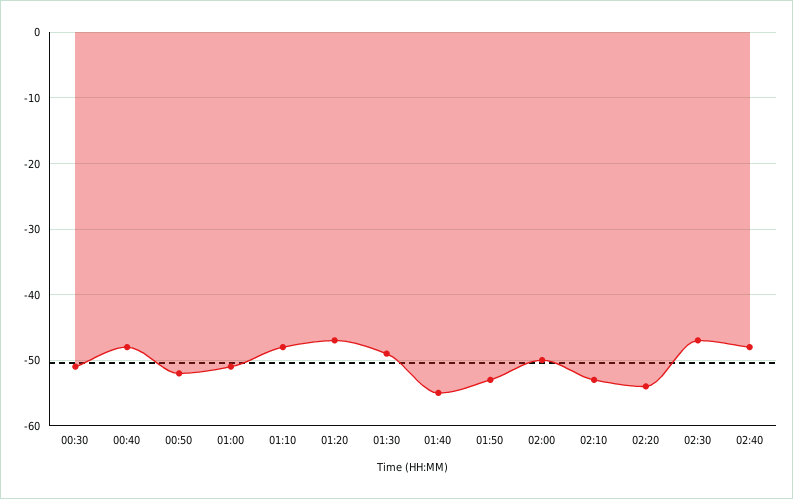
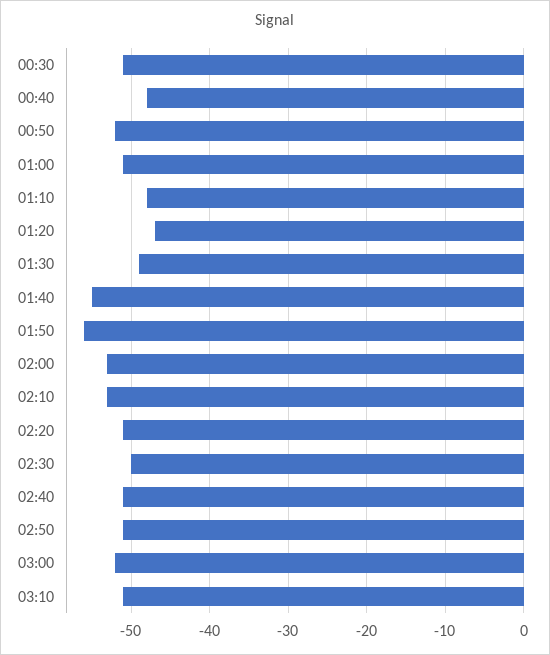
01:50: -53 -> -56
02:00: -50 -> -53
02:20: -54 -> -51
02:30: -47 -> -50
02:40: -48 -> -51
02:50: none -> -51
03:00: none -> -52
03:10: none -> -51

